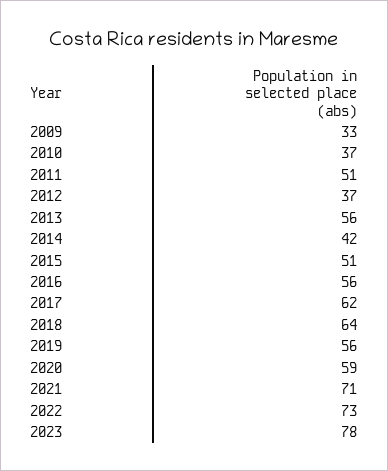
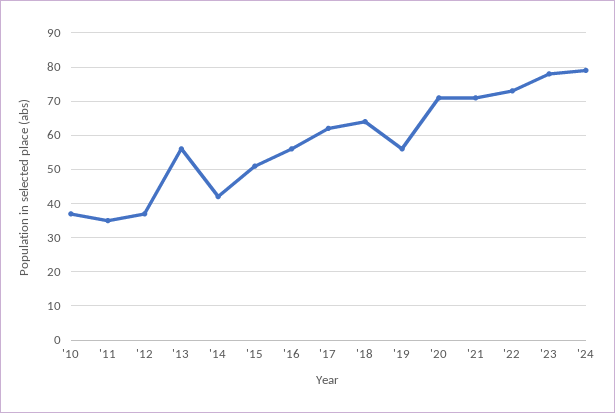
2009: 33 -> none
2011: 51 -> 35
2020: 59 -> 70
'24: none -> 80

